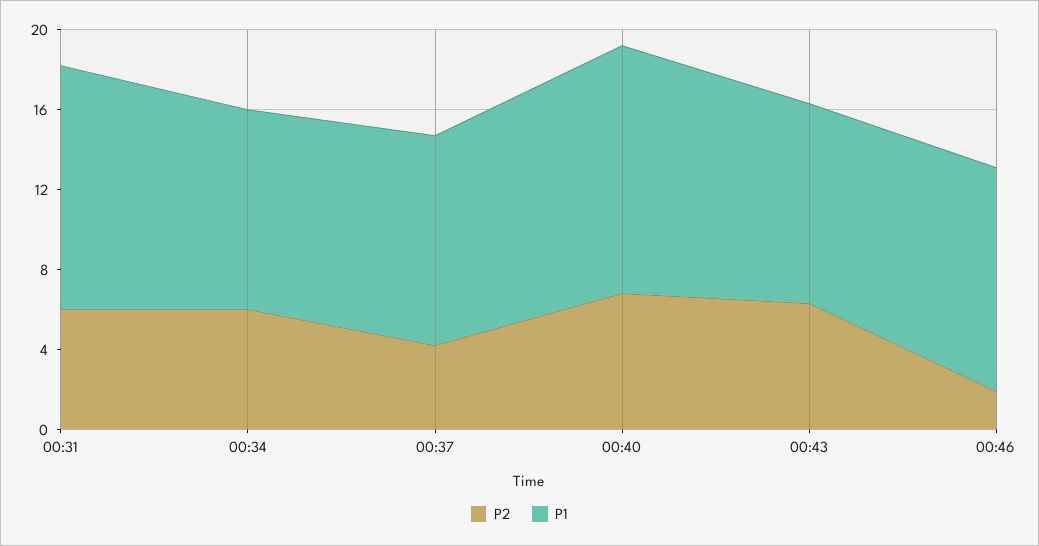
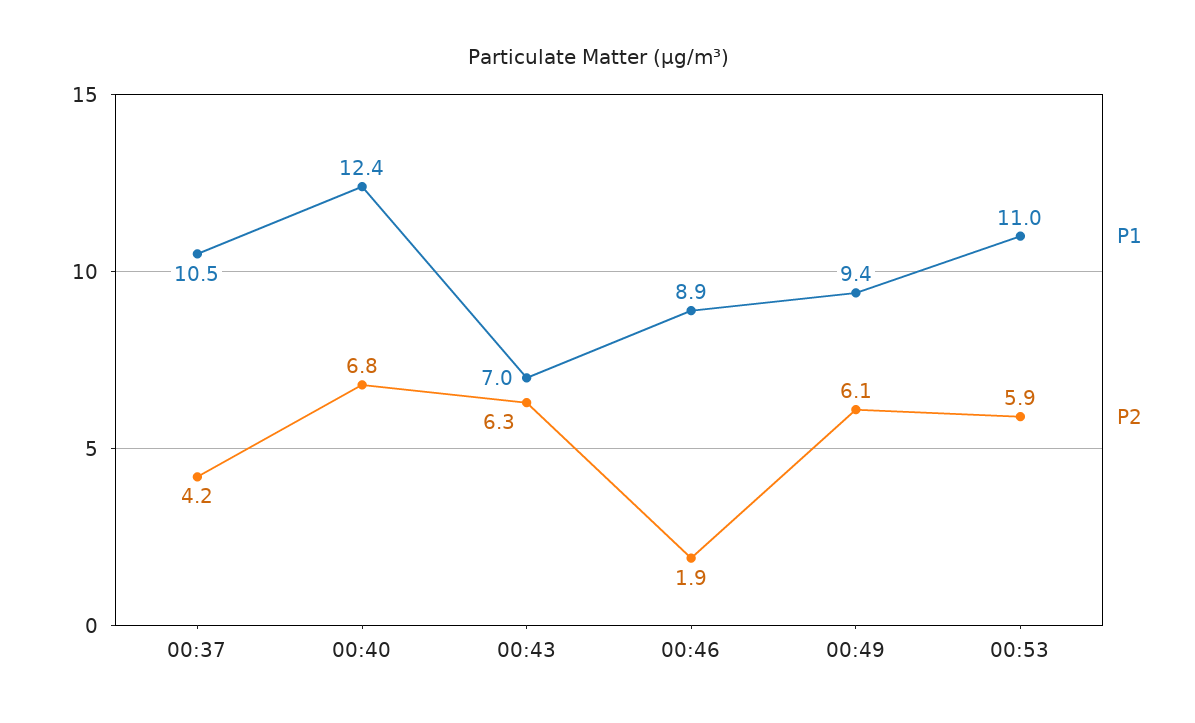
P2, 00:31: 6 -> none
P1, 00:31: 12 -> none
P2, 00:34: 6 -> none
P1, 00:34: 10 -> none
P1, 00:43: 10 -> 7
P1, 00:46: 11 -> 8.9
P1, 00:49: none -> 9.4
P2, 00:49: none -> 6.1
P1, 00:53: none -> 11
P2, 00:53: none -> 5.9

